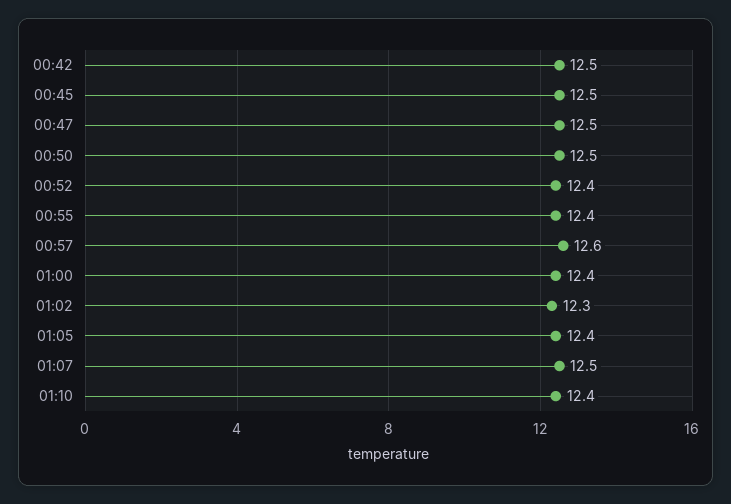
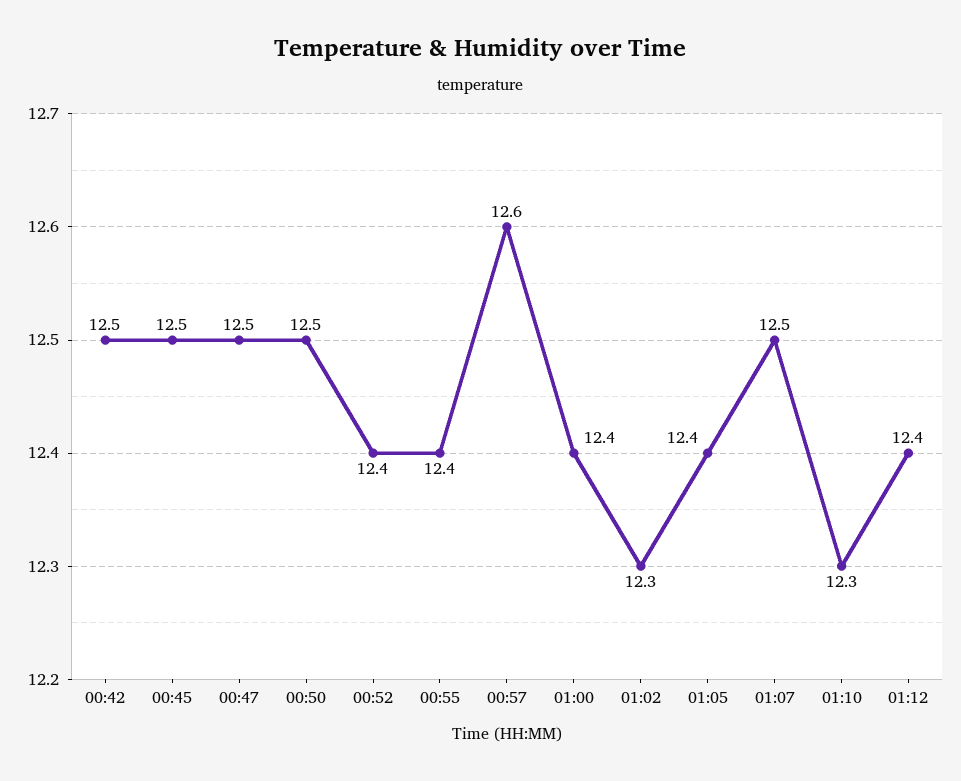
01:10: 12.4 -> 12.3
01:12: none -> 12.4

